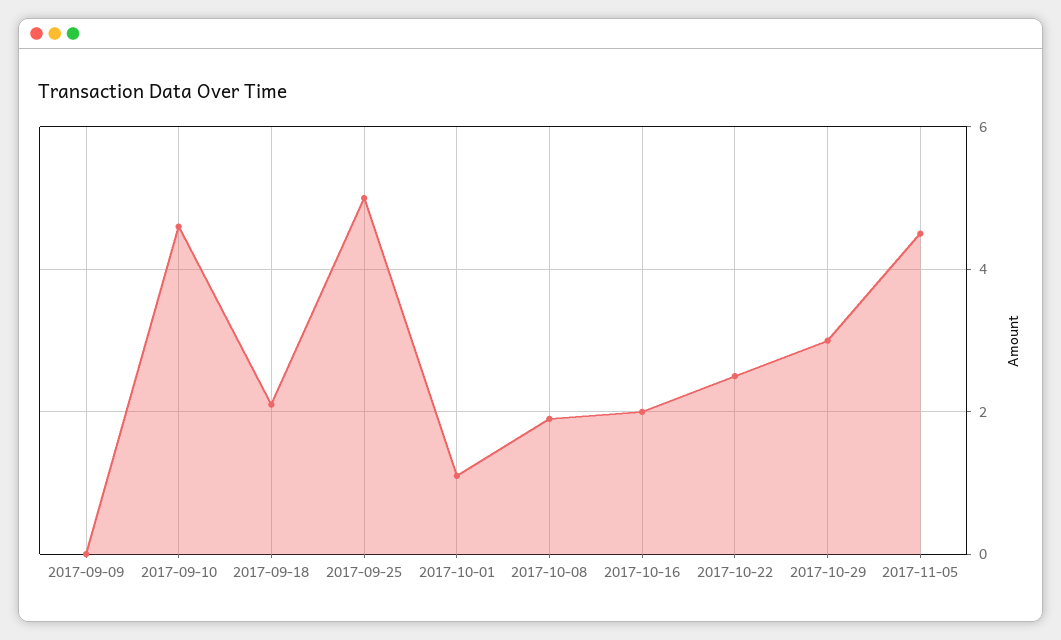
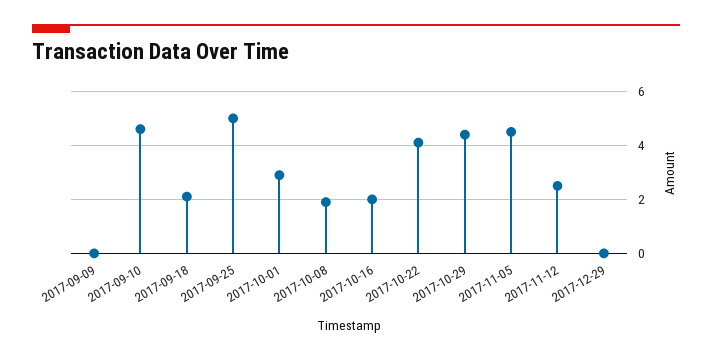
2017-10-01: 1 -> 3
2017-10-22: 2.5 -> 4
2017-10-29: 3 -> 4.5
2017-11-12: none -> 2.5
2017-12-29: none -> 0

